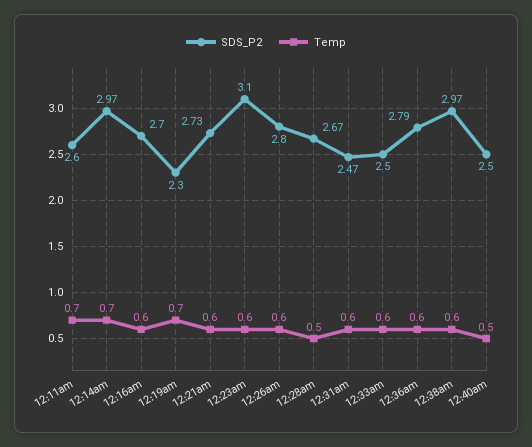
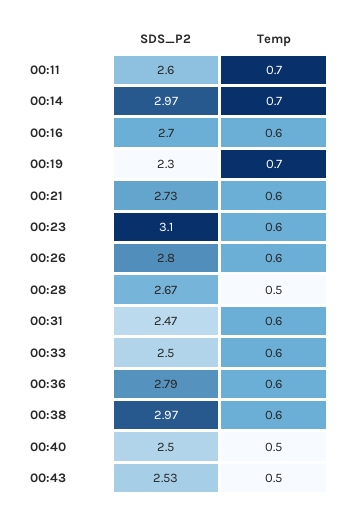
SDS_P2, 00:43: none -> 2.53
Temp, 00:43: none -> 0.5

